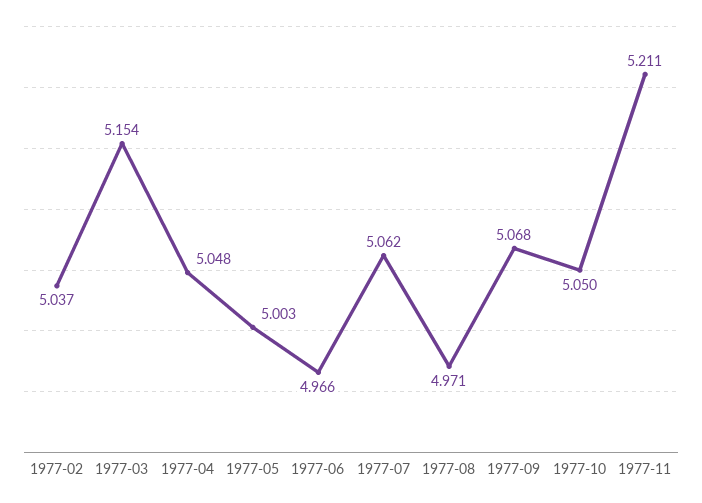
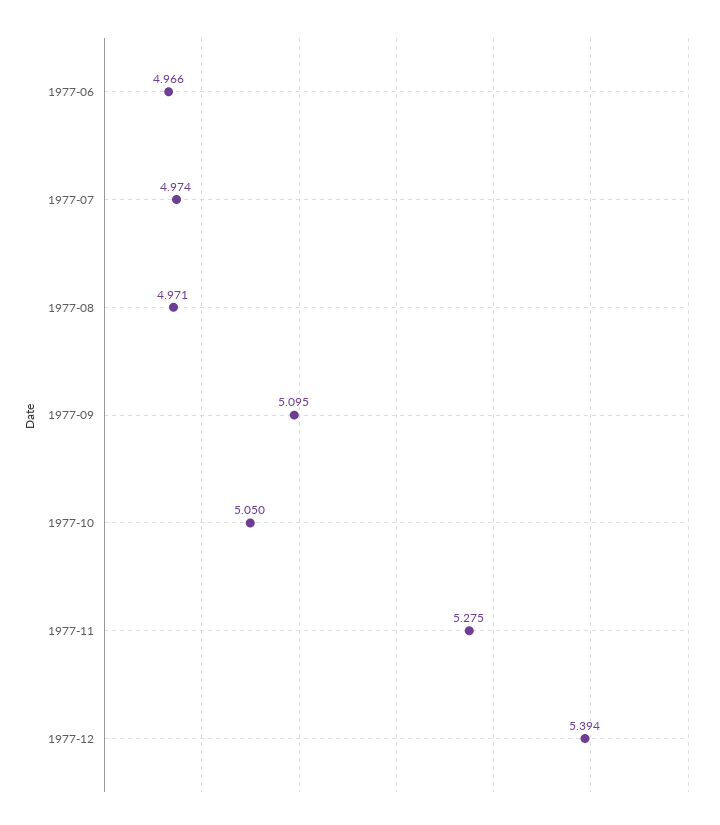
1977-02: 5.037 -> none
1977-03: 5.154 -> none
1977-04: 5.048 -> none
1977-05: 5.003 -> none
1977-07: 5.062 -> 4.974
1977-09: 5.068 -> 5.095
1977-11: 5.211 -> 5.275
1977-12: none -> 5.394

